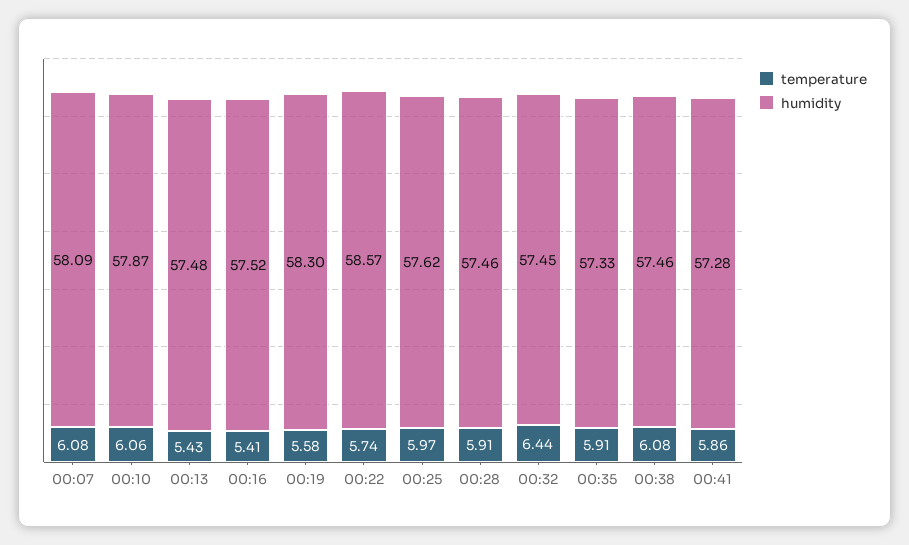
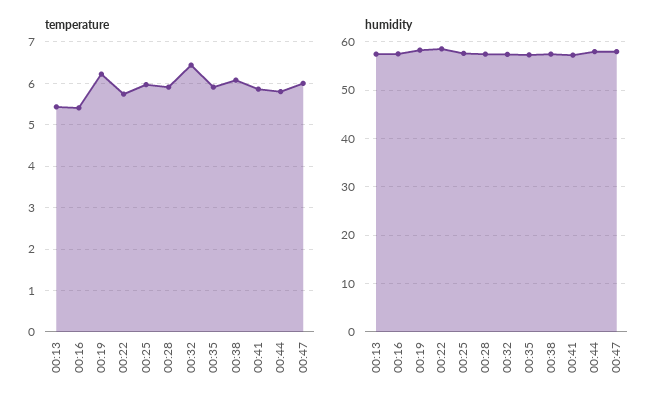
temperature, 00:07: 6.08 -> none
humidity, 00:07: 58.09 -> none
temperature, 00:10: 6.06 -> none
humidity, 00:10: 57.87 -> none
temperature, 00:19: 5.58 -> 6.2
temperature, 00:44: none -> 5.8
temperature, 00:47: none -> 6
humidity, 00:44: none -> 58
humidity, 00:47: none -> 58

